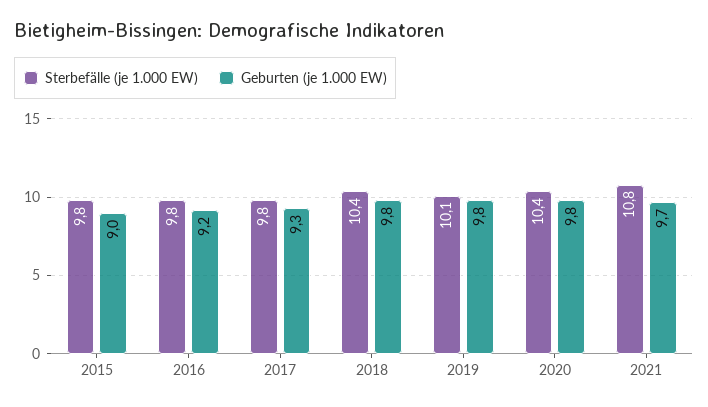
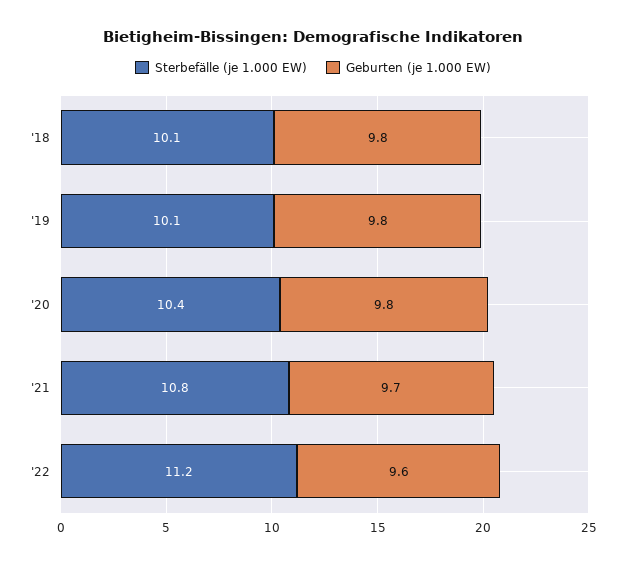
Sterbefälle (je 1.000 EW), 2015: 9.8 -> none
Geburten (je 1.000 EW), 2015: 9 -> none
Sterbefälle (je 1.000 EW), 2016: 9.8 -> none
Geburten (je 1.000 EW), 2016: 9.2 -> none
Sterbefälle (je 1.000 EW), 2017: 9.8 -> none
Geburten (je 1.000 EW), 2017: 9.3 -> none
Sterbefälle (je 1.000 EW), 2018: 10.4 -> 10.1
Sterbefälle (je 1.000 EW), '22: none -> 11.2
Geburten (je 1.000 EW), '22: none -> 9.6

